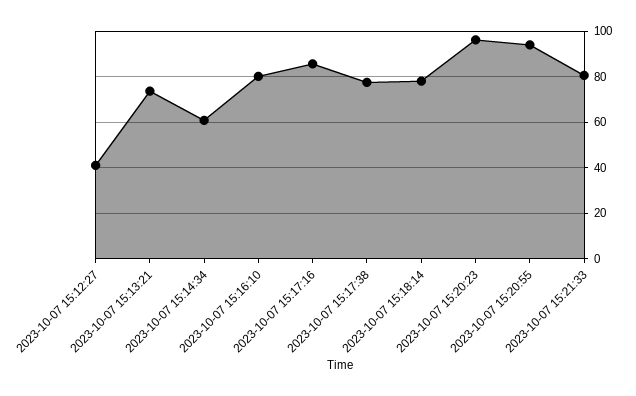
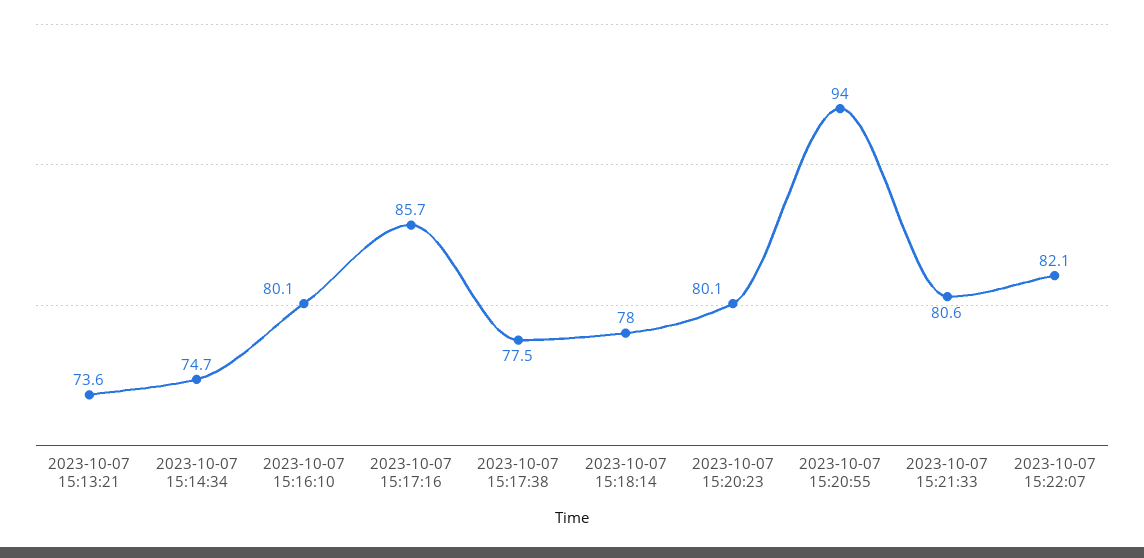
2023-10-07 15:12:27: 40 -> none
2023-10-07 15:14:34: 60 -> 74.7
2023-10-07 15:20:23: 95 -> 80.1
2023-10-07 15:22:07: none -> 82.1

